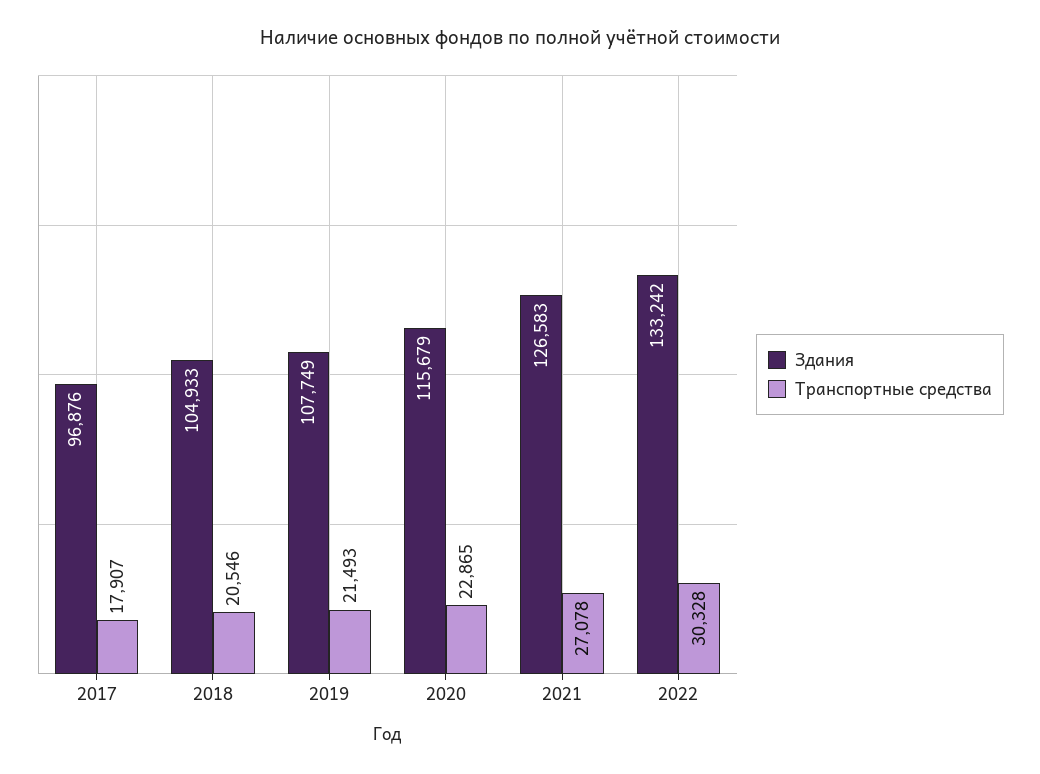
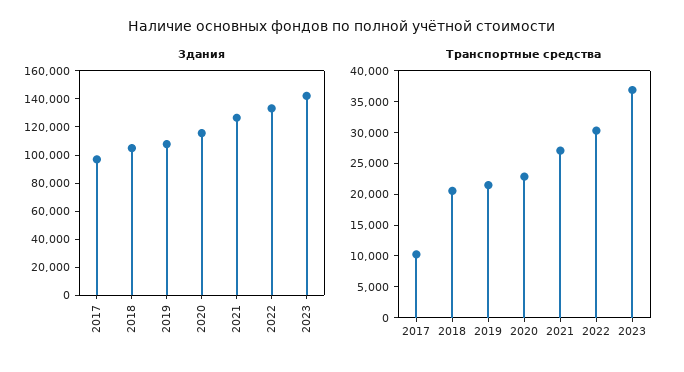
Транспортные средства, 2017: 17907 -> 10000
Здания, 2023: none -> 140000
Транспортные средства, 2023: none -> 37500

